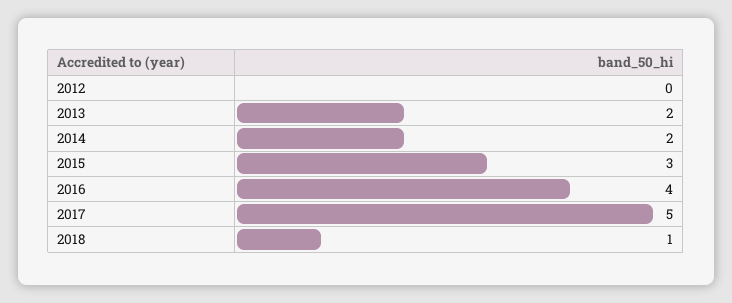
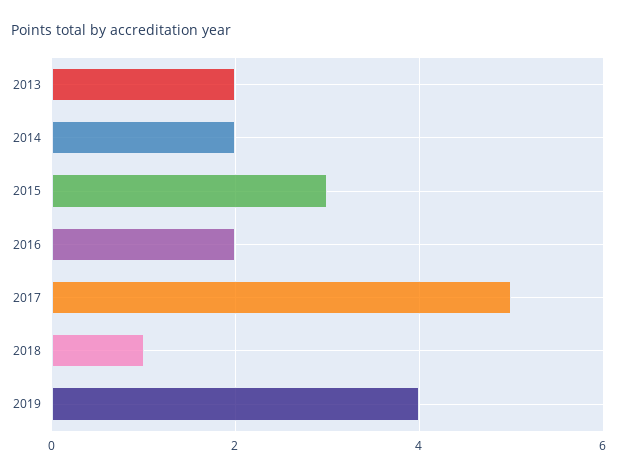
2012: 0 -> none
2016: 4 -> 2
2019: none -> 4

